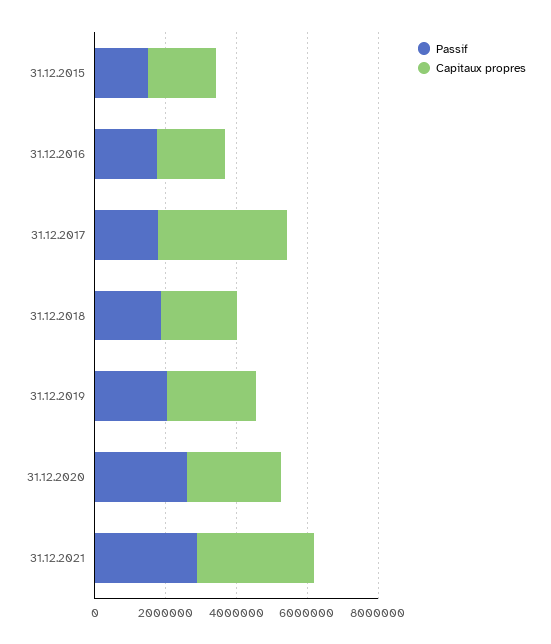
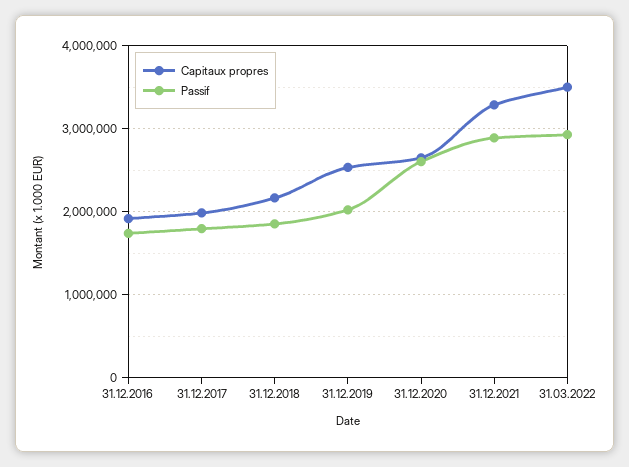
Passif, 31.12.2015: 1500000 -> none
Capitaux propres, 31.12.2015: 2000000 -> none
Capitaux propres, 31.12.2017: 3500000 -> 2000000
Capitaux propres, 31.03.2022: none -> 3500000
Passif, 31.03.2022: none -> 2900000

